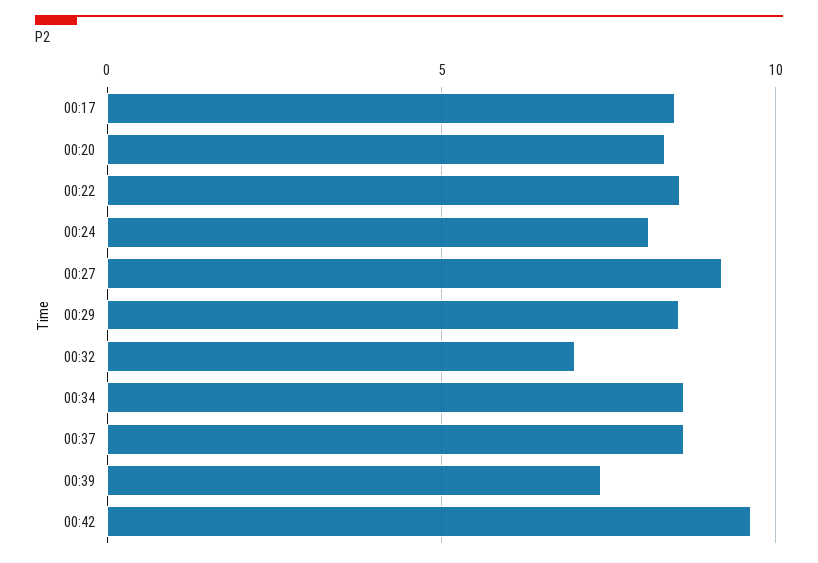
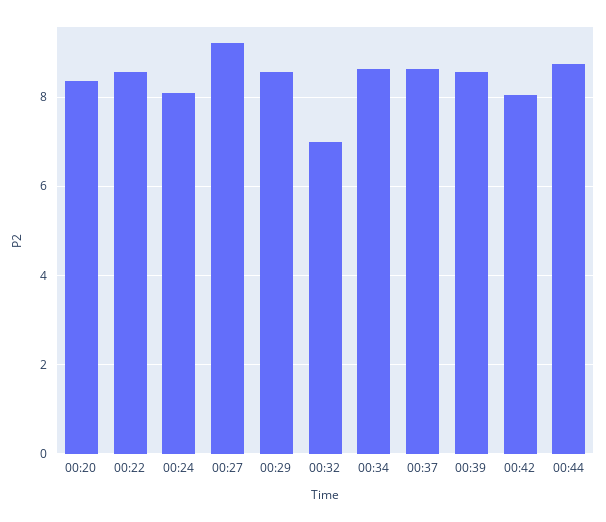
00:17: 8.5 -> none
00:39: 7.5 -> 8.6
00:42: 9.5 -> 8
00:44: none -> 8.8

